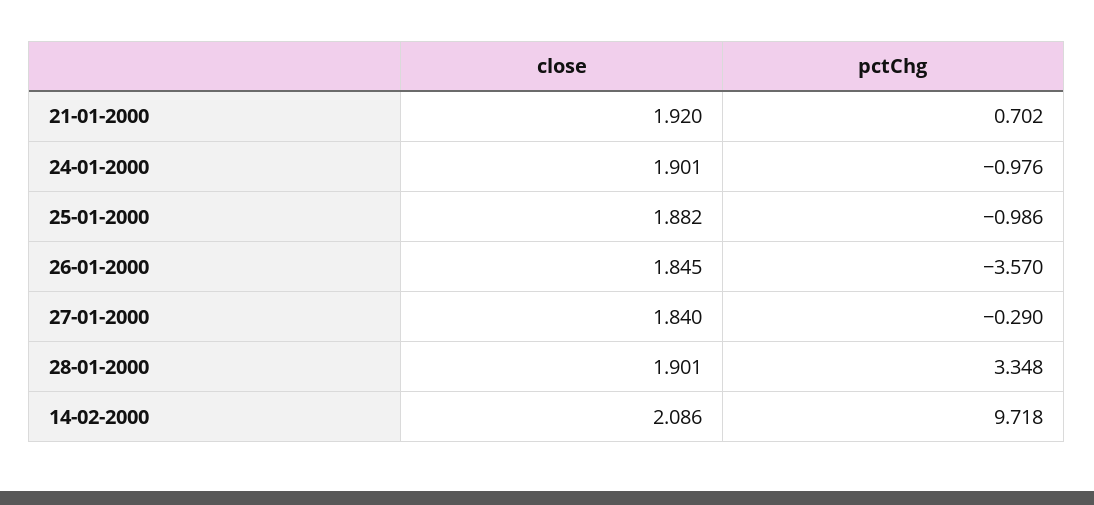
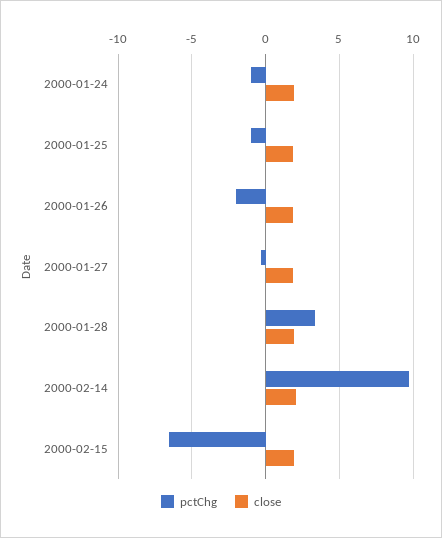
close, 21-01-2000: 1.92 -> none
pctChg, 21-01-2000: 0.702 -> none
pctChg, 26-01-2000: -3.57 -> -2
pctChg, 2000-02-15: none -> -6.5
close, 2000-02-15: none -> 2

